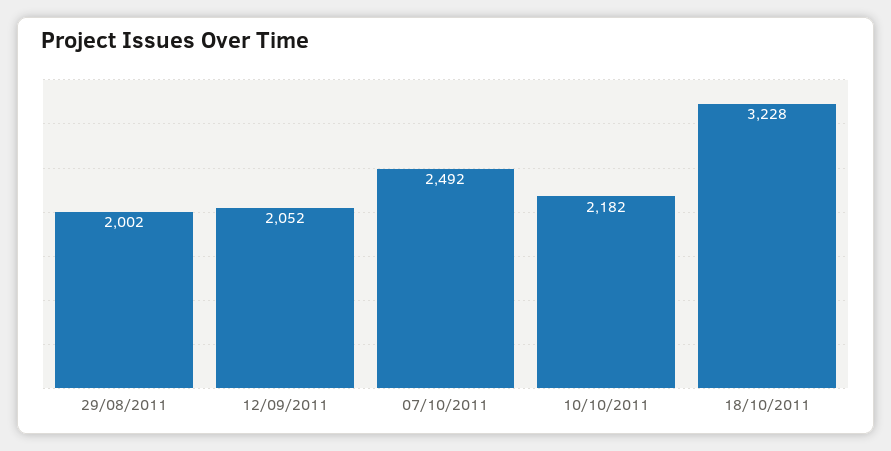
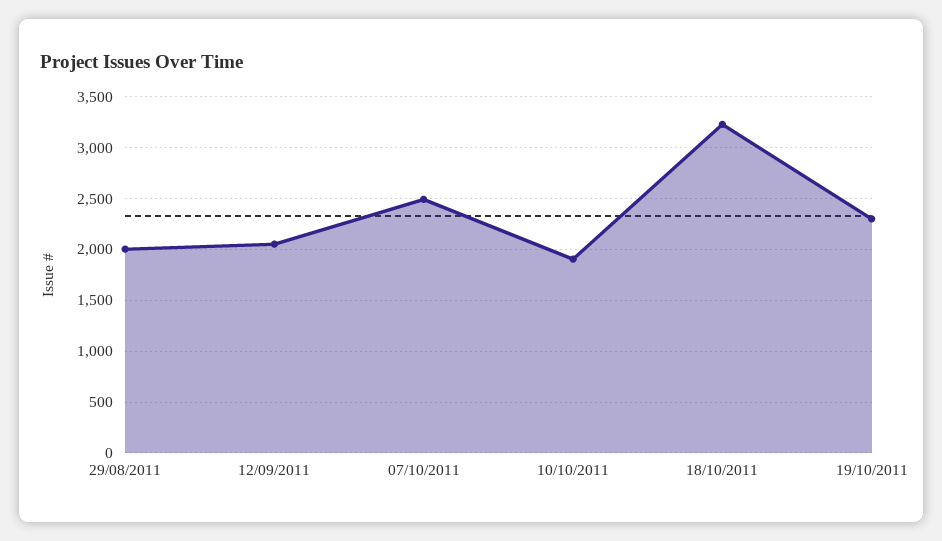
10/10/2011: 2182 -> 1900
19/10/2011: none -> 2300

